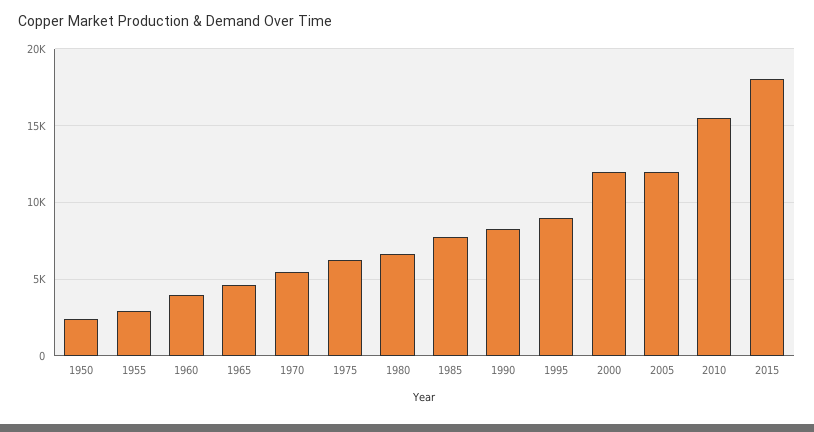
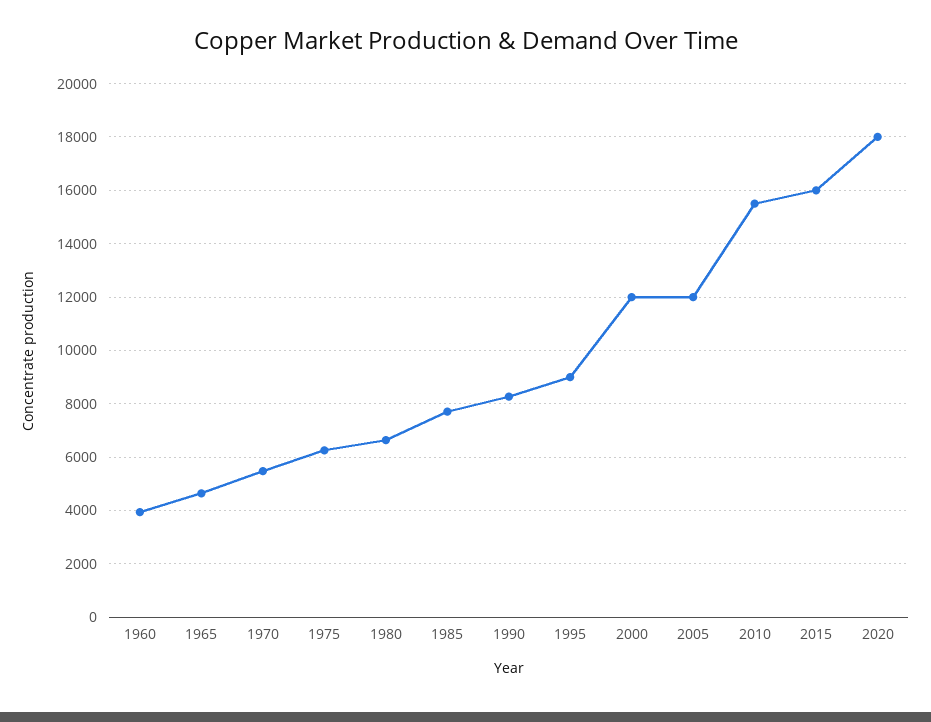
1950: 2500 -> none
1955: 3000 -> none
2015: 18000 -> 16000
2020: none -> 18000

